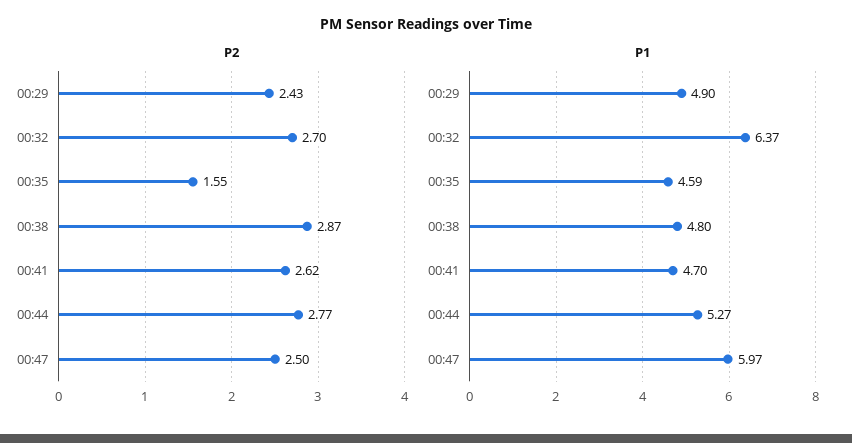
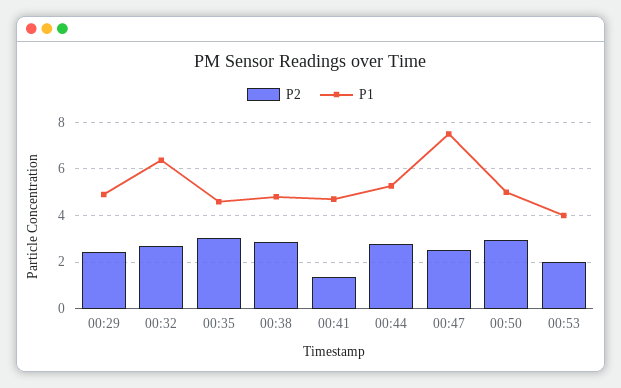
P2, 00:35: 1.55 -> 3
P2, 00:41: 2.62 -> 1.5
P1, 00:47: 5.97 -> 7.5
P2, 00:50: none -> 3
P1, 00:50: none -> 5
P2, 00:53: none -> 2
P1, 00:53: none -> 4

